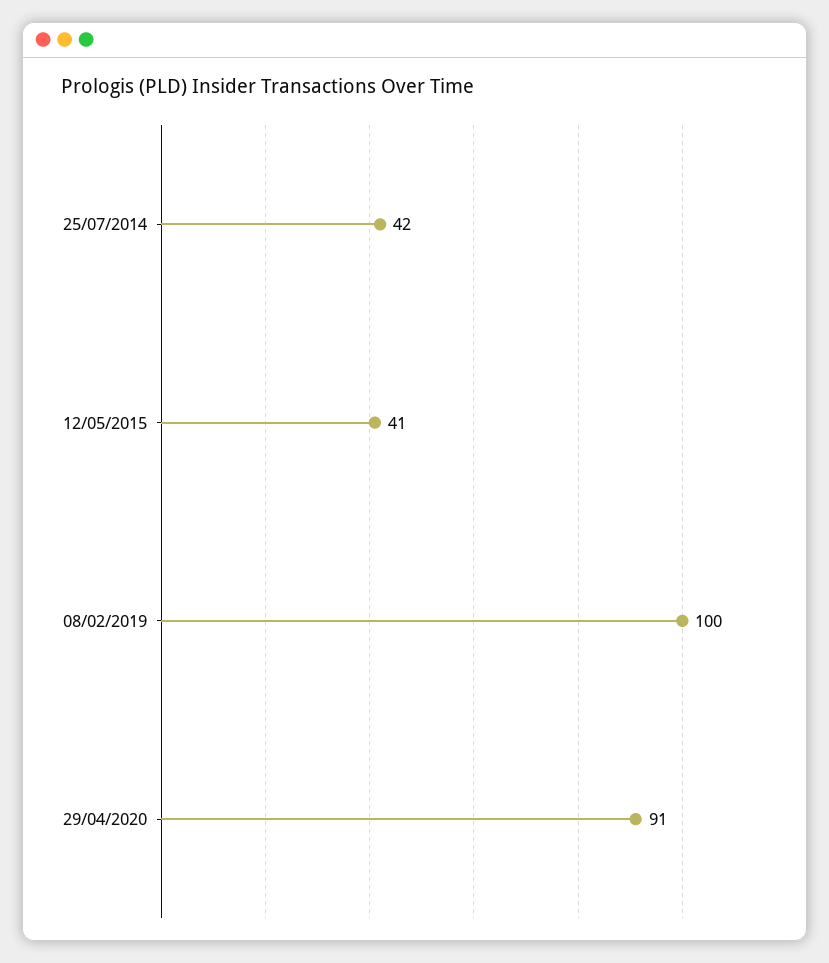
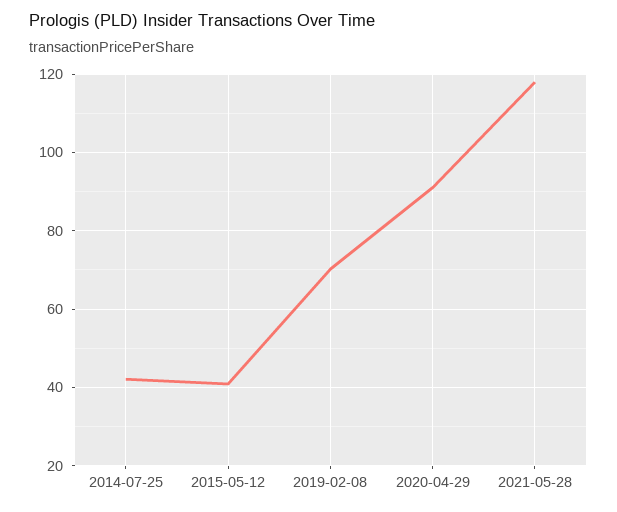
08/02/2019: 100 -> 70
2021-05-28: none -> 118

